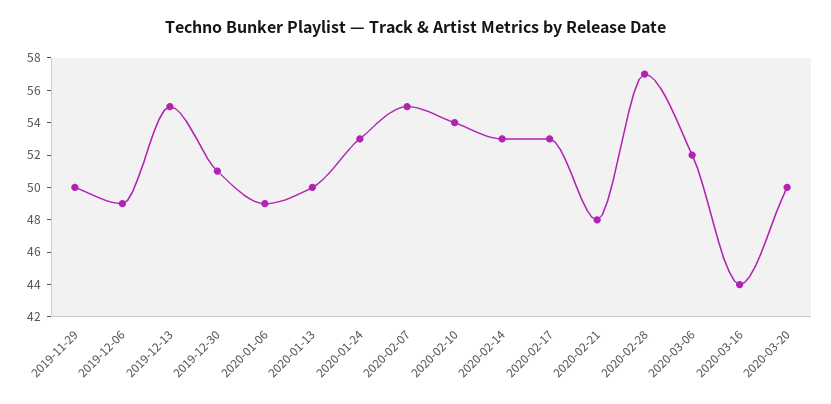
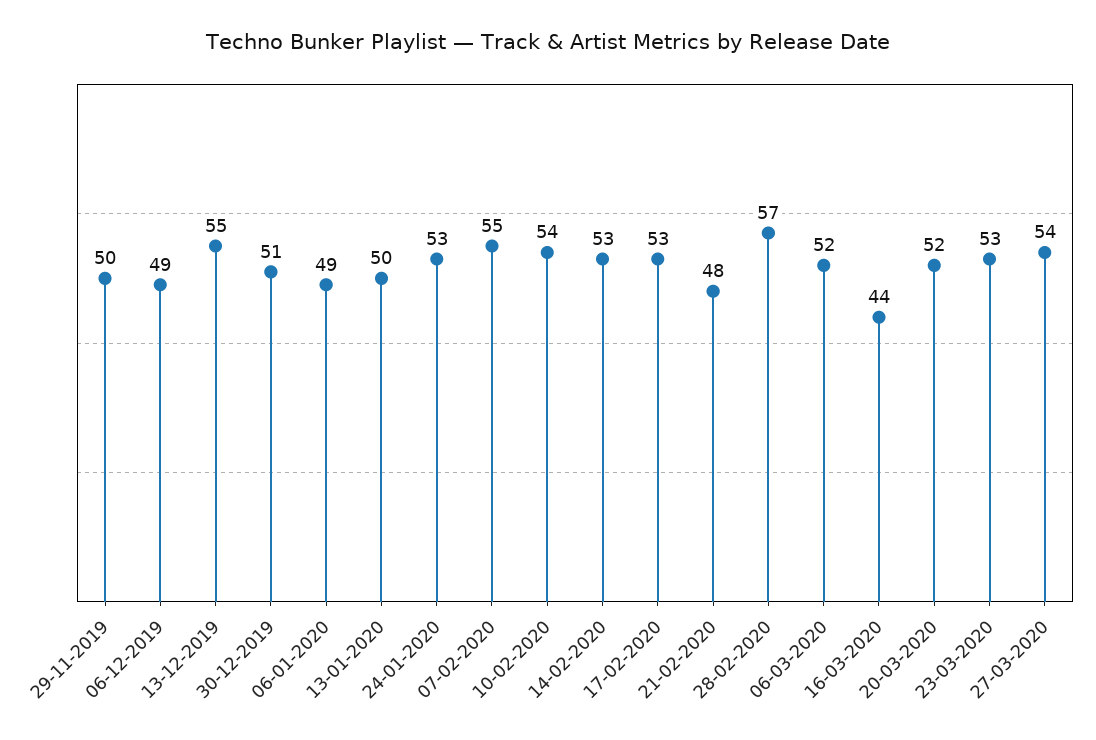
2020-03-20: 50 -> 52
23-03-2020: none -> 53
27-03-2020: none -> 54

